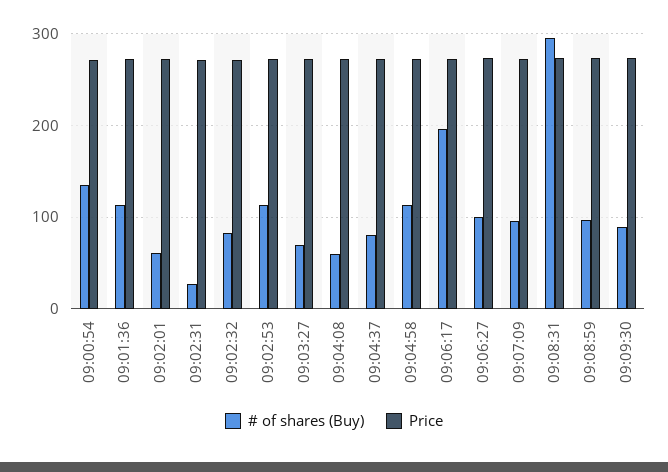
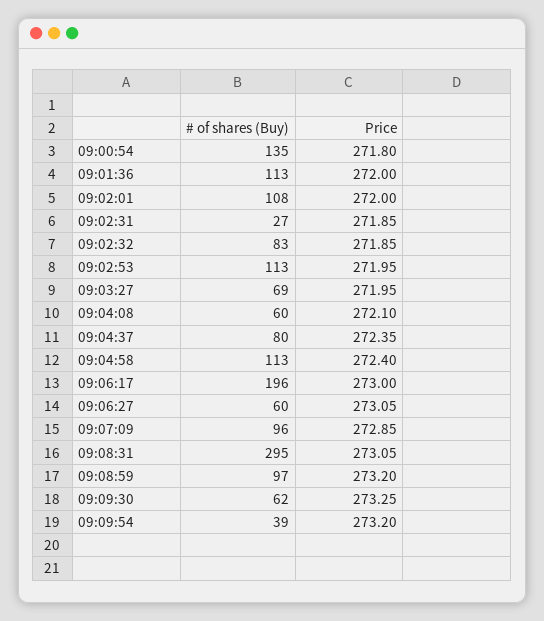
# of shares (Buy), 09:02:01: 60 -> 108
# of shares (Buy), 09:06:27: 100 -> 60
# of shares (Buy), 09:09:30: 90 -> 62
# of shares (Buy), 09:09:54: none -> 39
Price, 09:09:54: none -> 273.2

